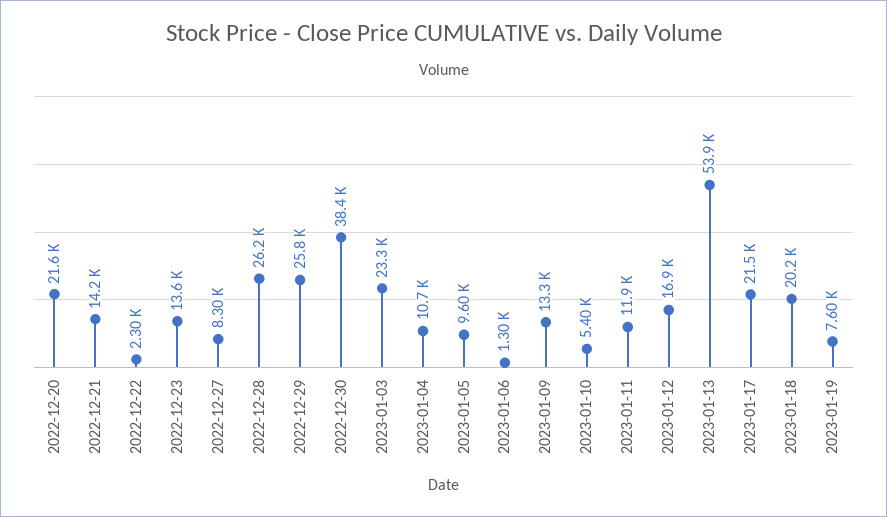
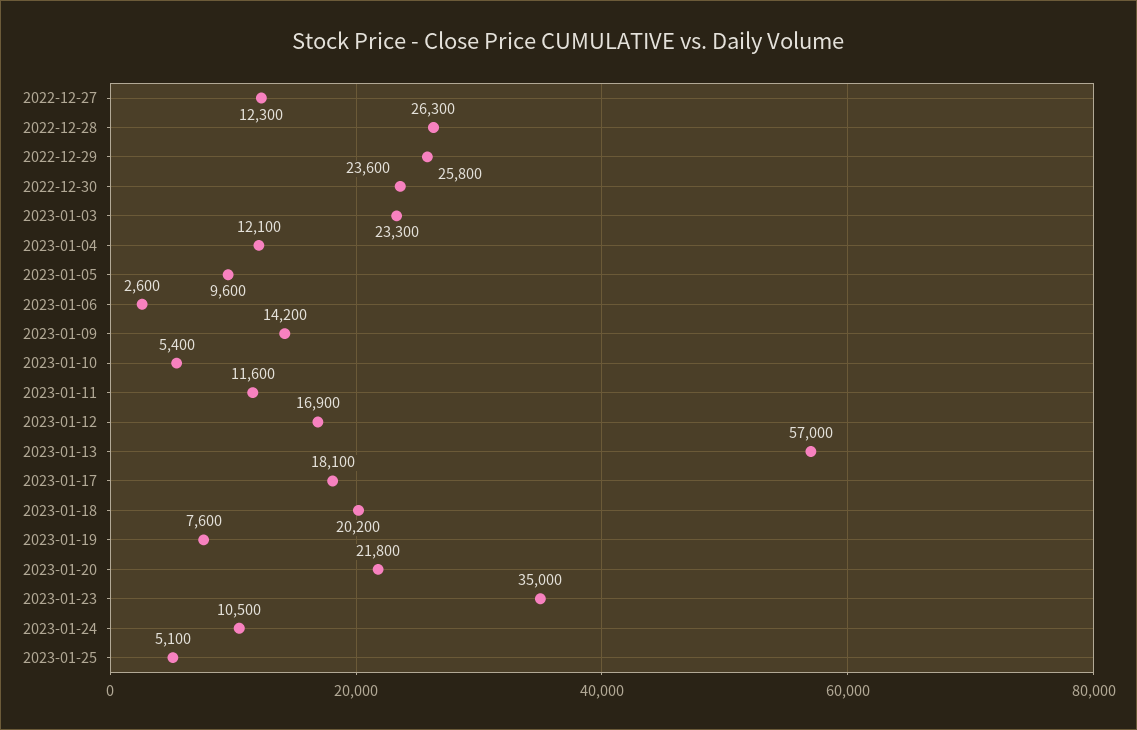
2022-12-20: 21600 -> none
2022-12-21: 14200 -> none
2022-12-22: 2300 -> none
2022-12-23: 13600 -> none
2022-12-27: 8300 -> 12300
2022-12-28: 26200 -> 26300
2022-12-30: 38400 -> 23600
2023-01-04: 10700 -> 12100
2023-01-06: 1300 -> 2600
2023-01-09: 13300 -> 14200
2023-01-11: 11900 -> 11600
2023-01-13: 53900 -> 57000
2023-01-17: 21500 -> 18100
2023-01-20: none -> 21800
2023-01-23: none -> 35000
2023-01-24: none -> 10500
2023-01-25: none -> 5100

